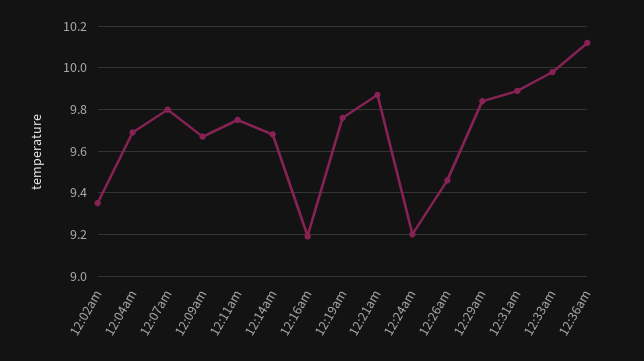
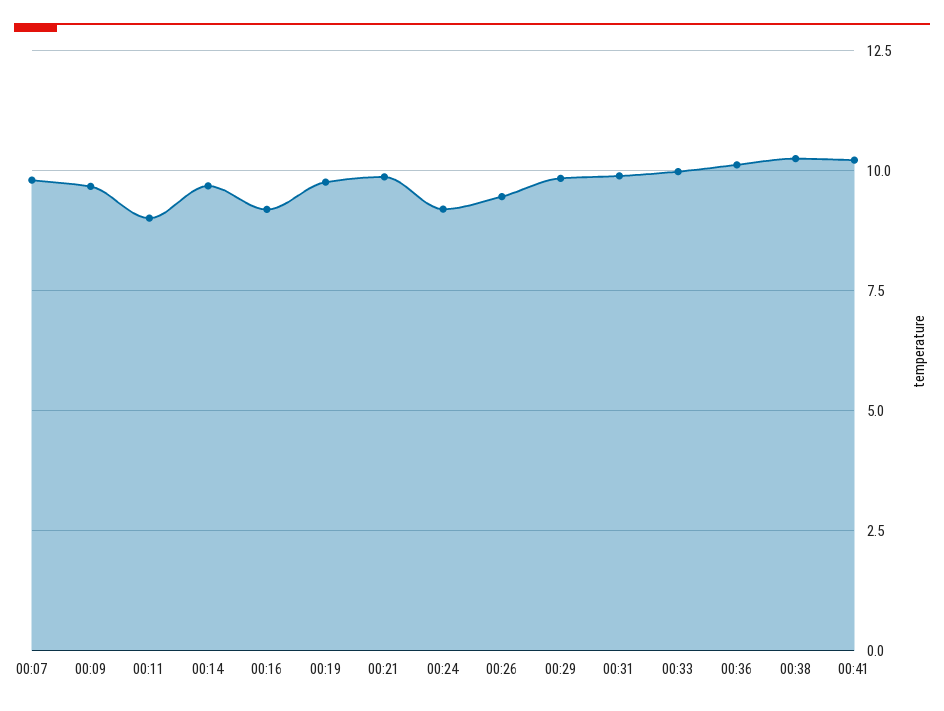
12:02am: 9.35 -> none
12:04am: 9.7 -> none
12:11am: 9.75 -> 9
00:38: none -> 10.25
00:41: none -> 10.25

